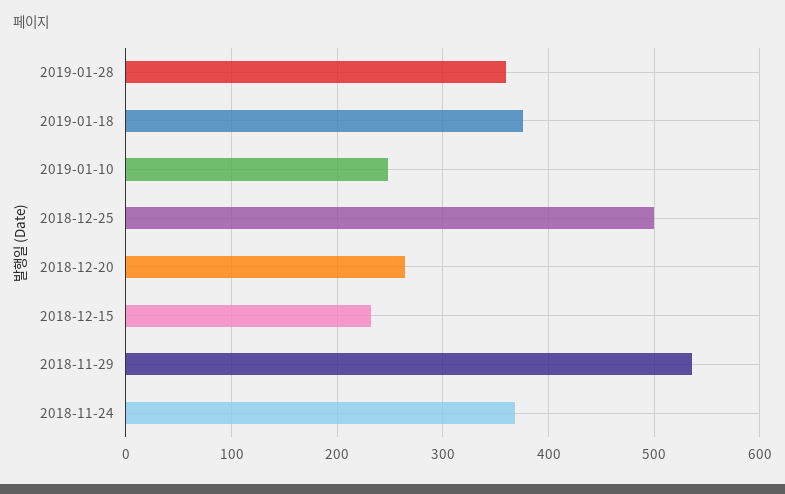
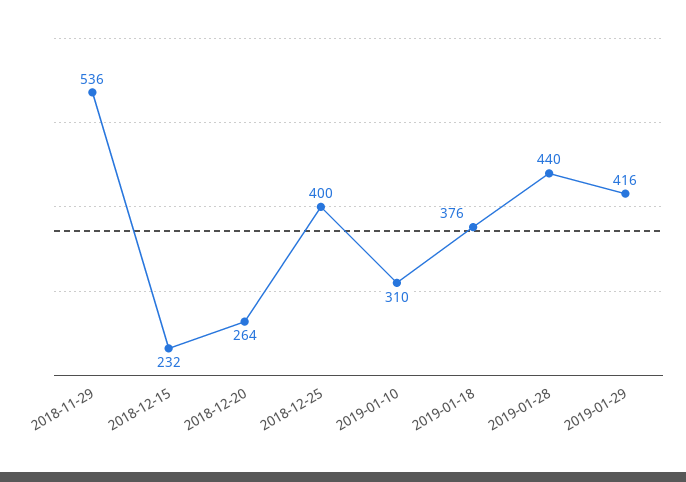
2019-01-28: 360 -> 440
2019-01-10: 250 -> 310
2018-12-25: 500 -> 400
2018-11-24: 370 -> none
2019-01-29: none -> 416

